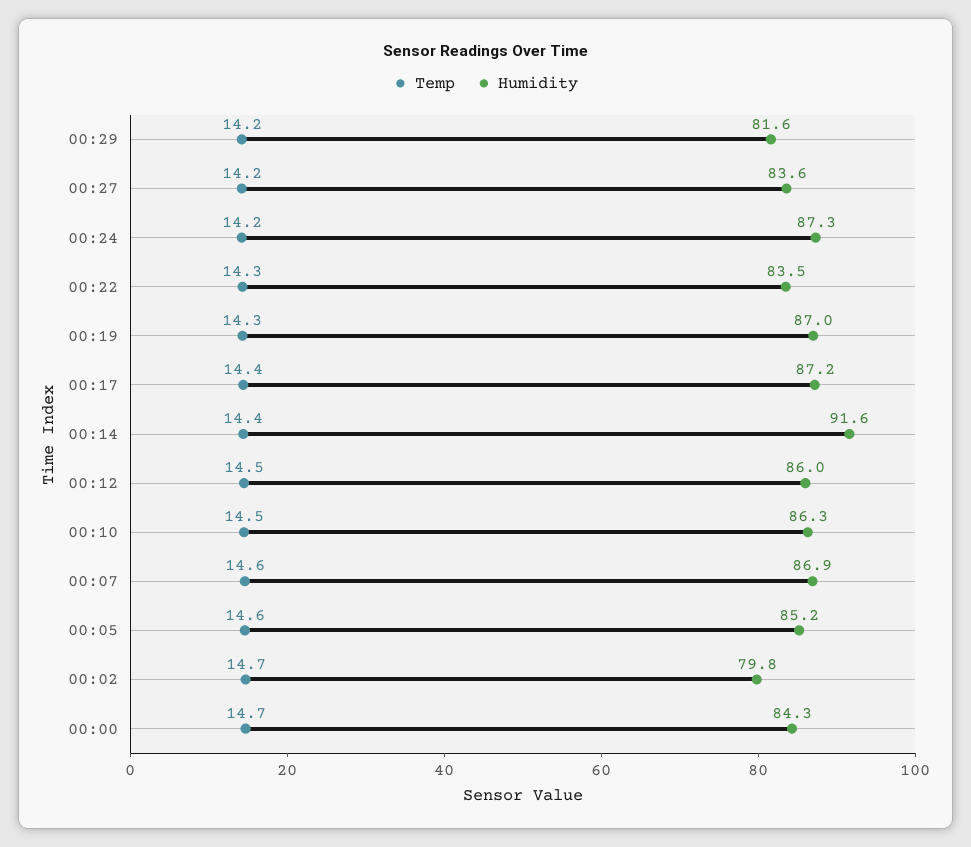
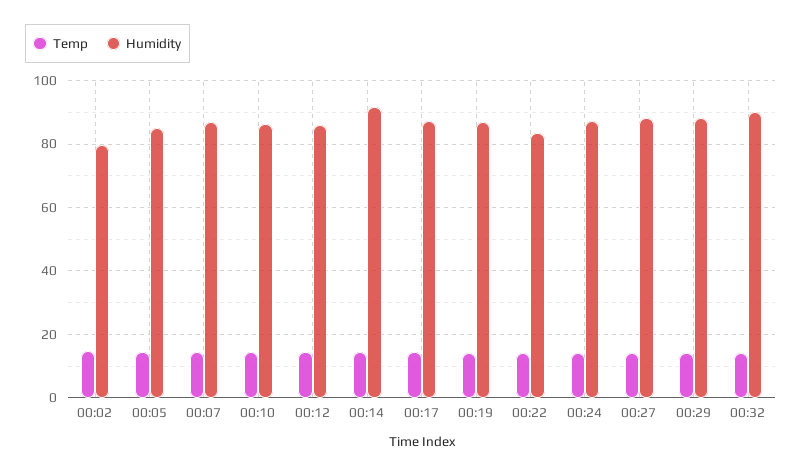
Humidity, 00:29: 81.6 -> 88
Humidity, 00:27: 83.6 -> 88
Temp, 00:00: 14.7 -> none
Humidity, 00:00: 84.3 -> none
Temp, 00:32: none -> 14
Humidity, 00:32: none -> 90

